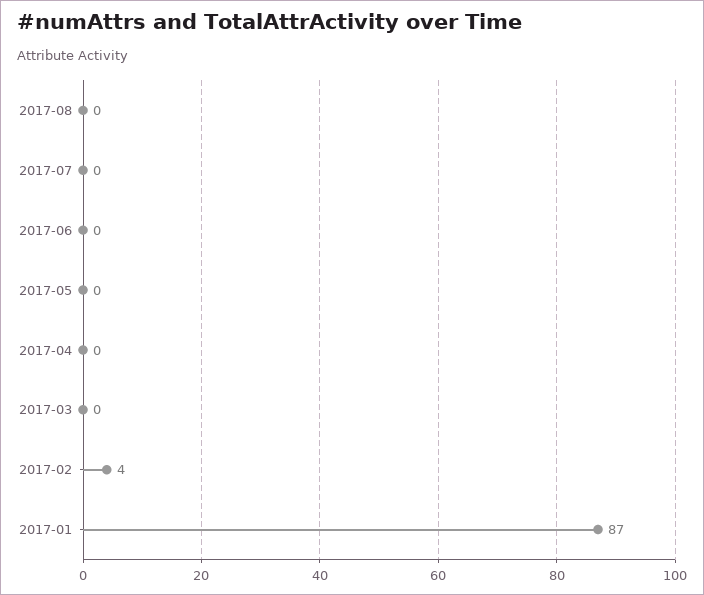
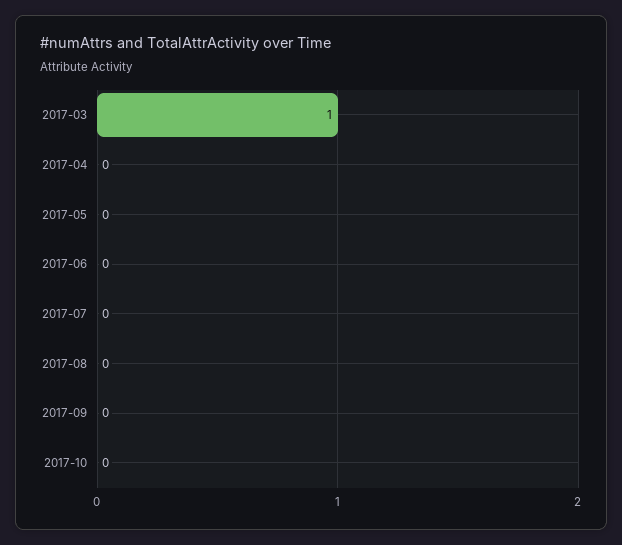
2017-03: 0 -> 1
2017-02: 4 -> none
2017-01: 87 -> none
2017-09: none -> 0
2017-10: none -> 0

